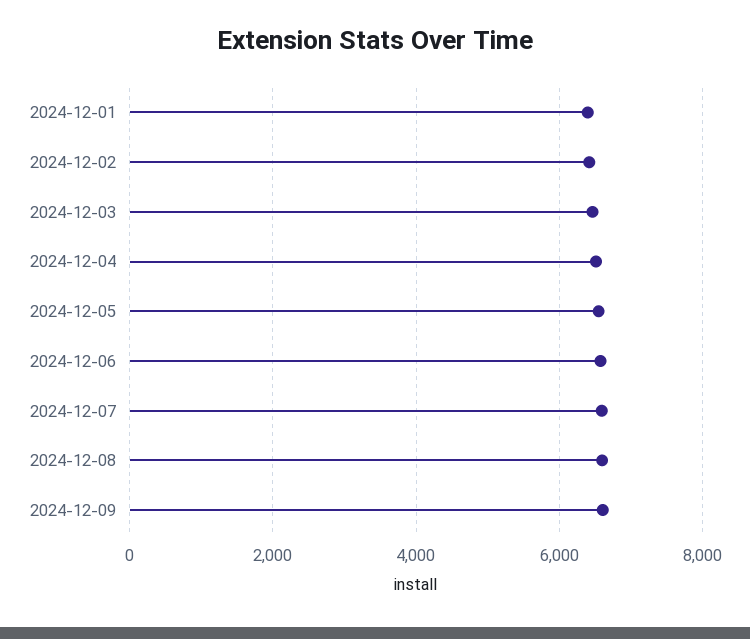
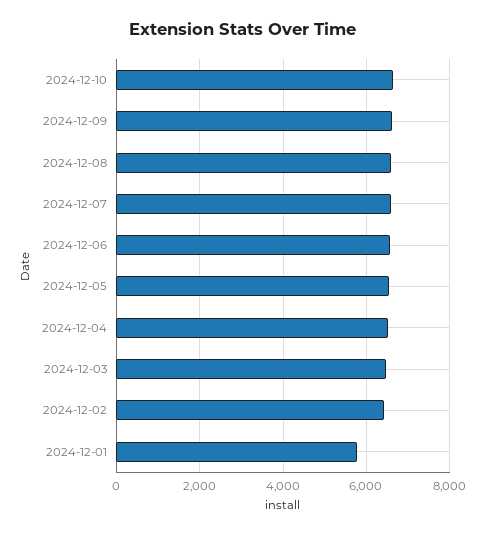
2024-12-01: 6400 -> 5800
2024-12-10: none -> 6600

